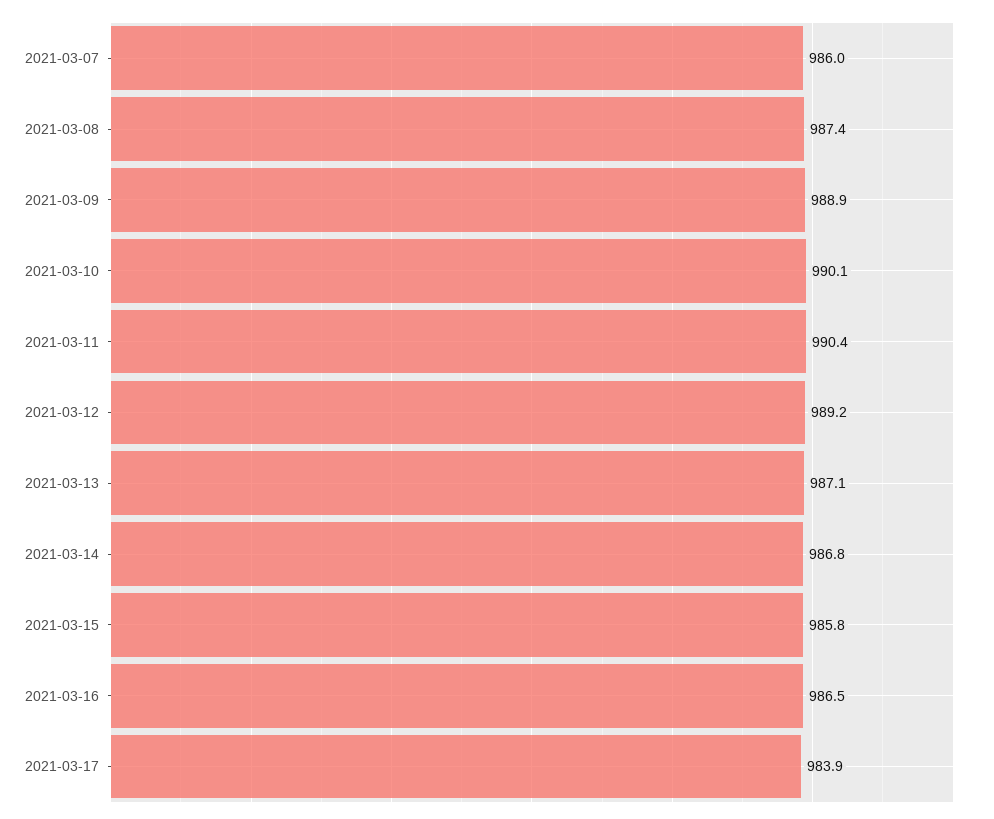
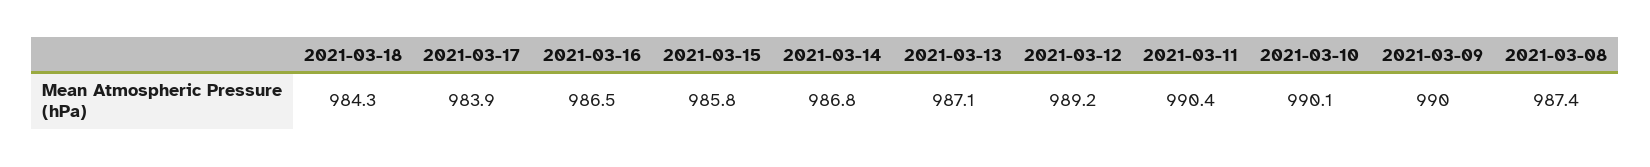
2021-03-07: 986 -> none
2021-03-09: 988.9 -> 990
2021-03-18: none -> 984.3

